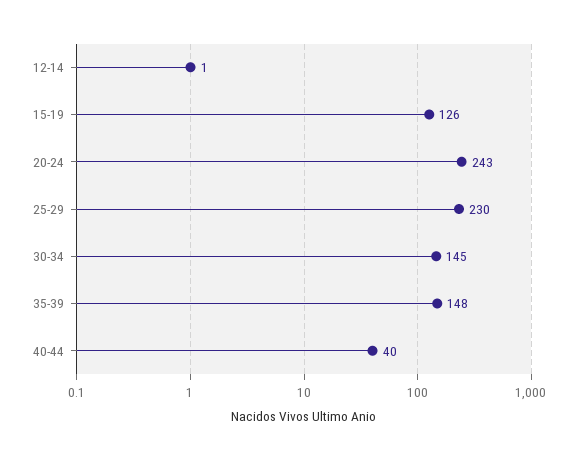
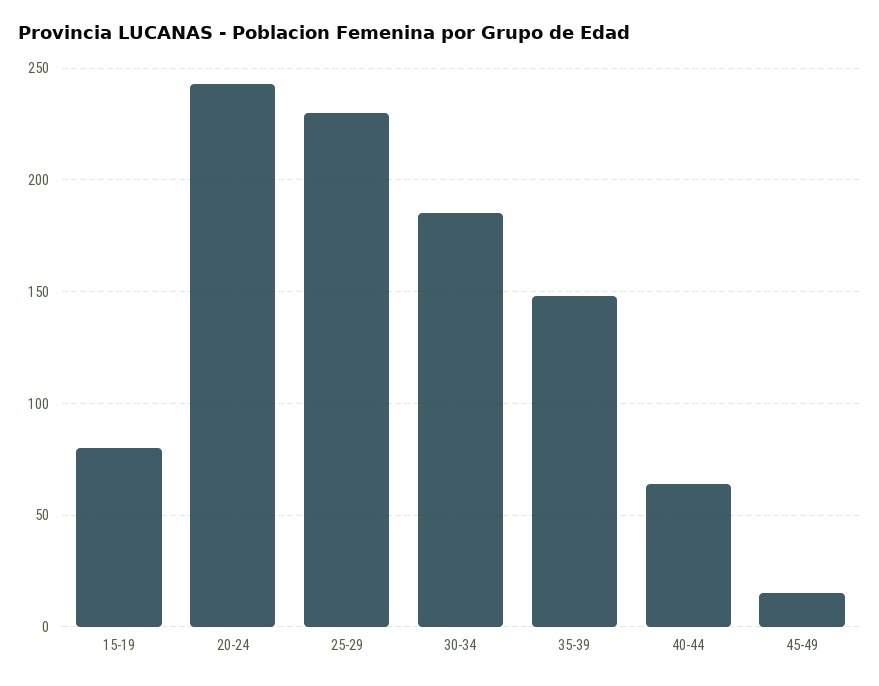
12-14: 1 -> none
15-19: 126 -> 80
30-34: 145 -> 185
40-44: 40 -> 65
45-49: none -> 15

